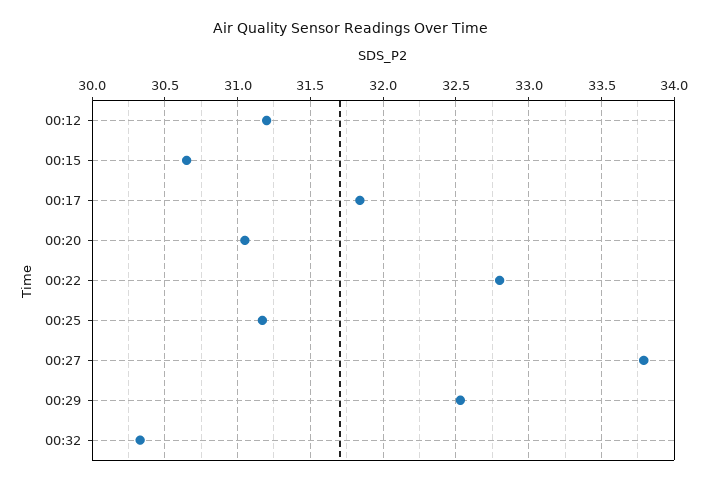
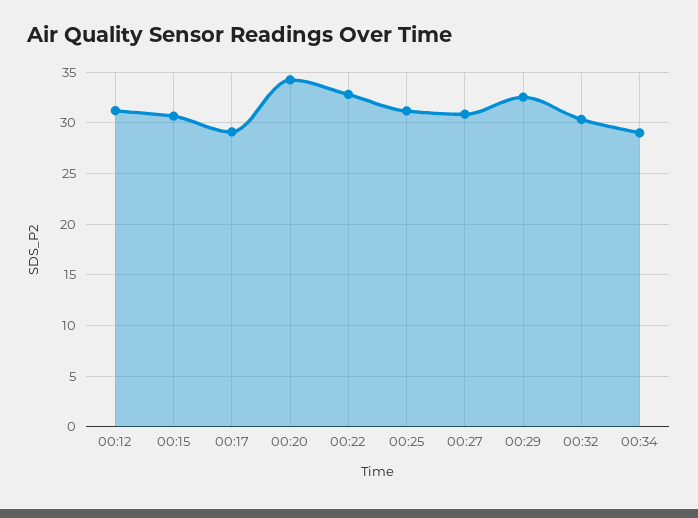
00:17: 31.85 -> 29
00:20: 31.05 -> 34
00:27: 33.8 -> 31
00:34: none -> 29

